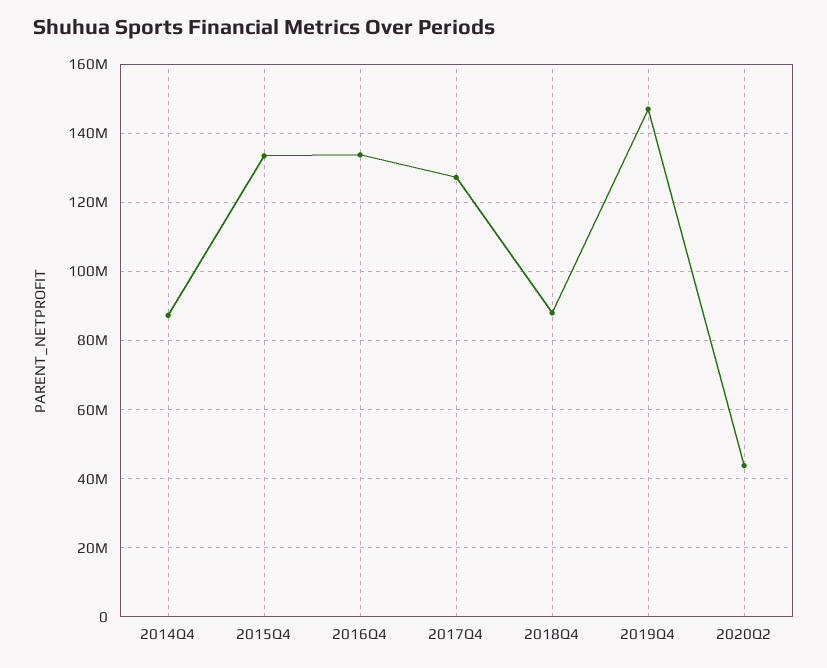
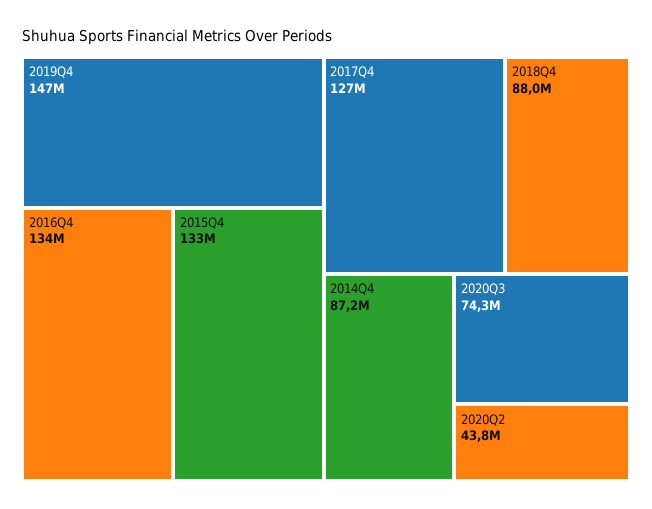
2020Q3: none -> 74300000

